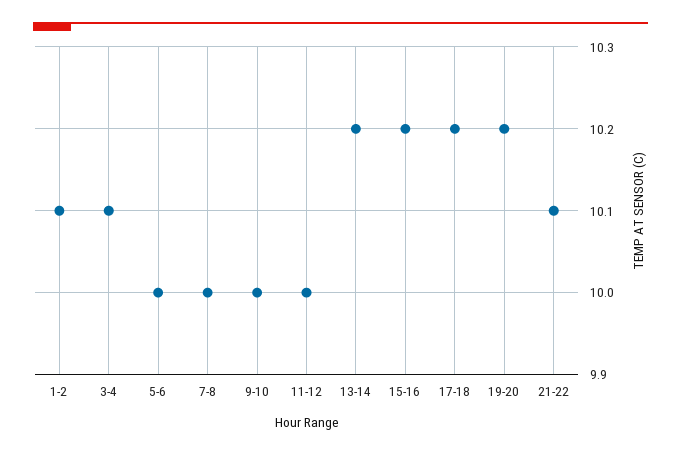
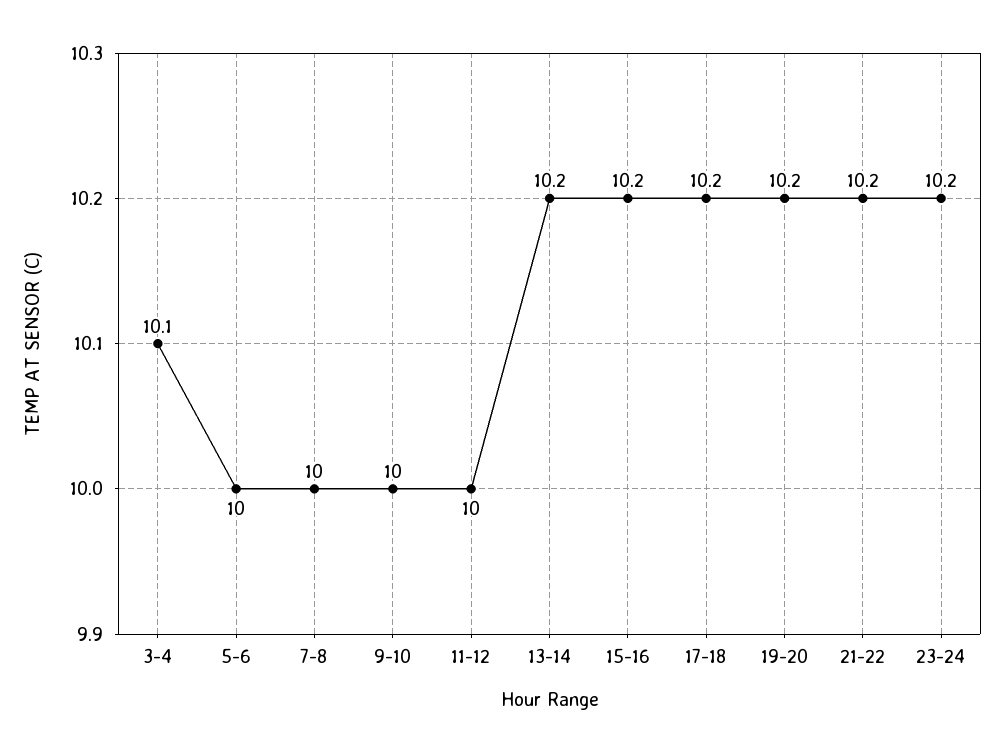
1-2: 10.1 -> none
21-22: 10.1 -> 10.2
23-24: none -> 10.2

